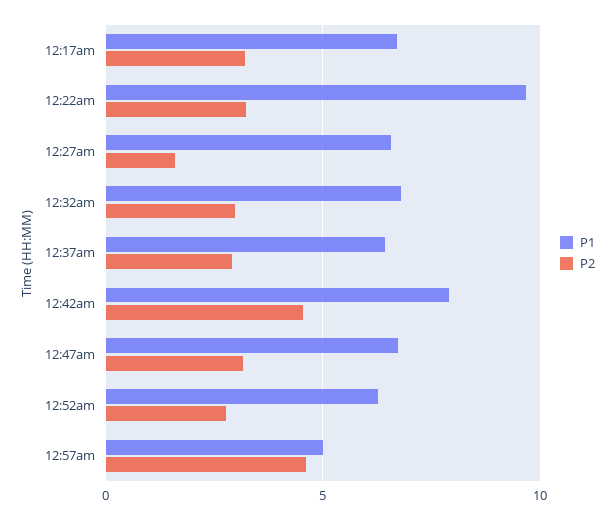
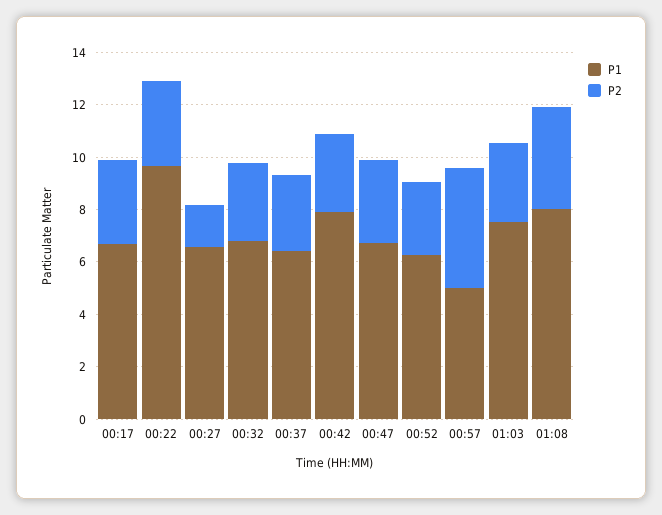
P2, 12:42am: 4.5 -> 3
P1, 01:03: none -> 7.5
P2, 01:03: none -> 3
P1, 01:08: none -> 8
P2, 01:08: none -> 4

